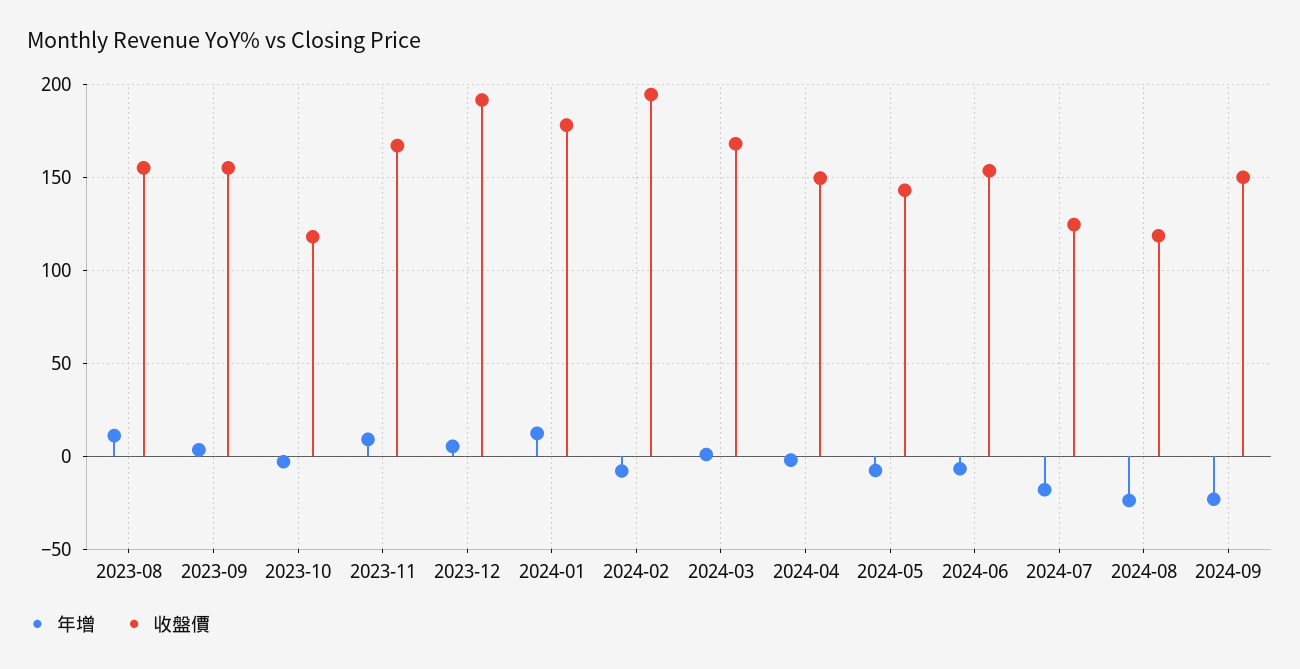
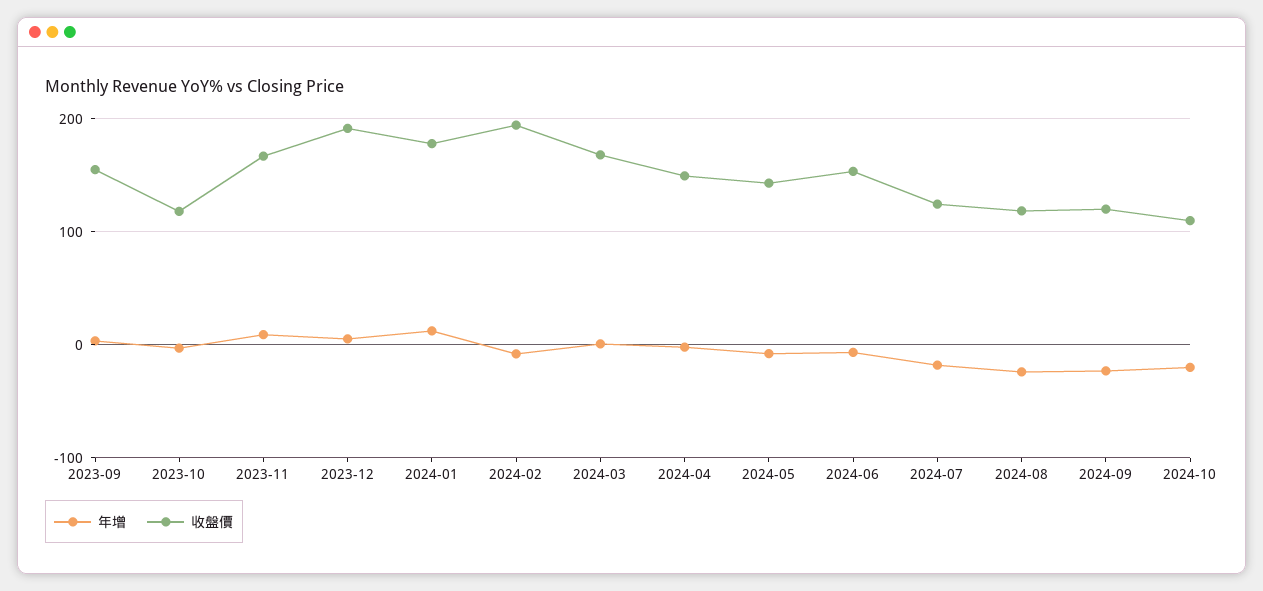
年增, 2023-08: 10 -> none
收盤價, 2023-08: 155 -> none
收盤價, 2024-09: 150 -> 120
年增, 2024-10: none -> -20
收盤價, 2024-10: none -> 110

